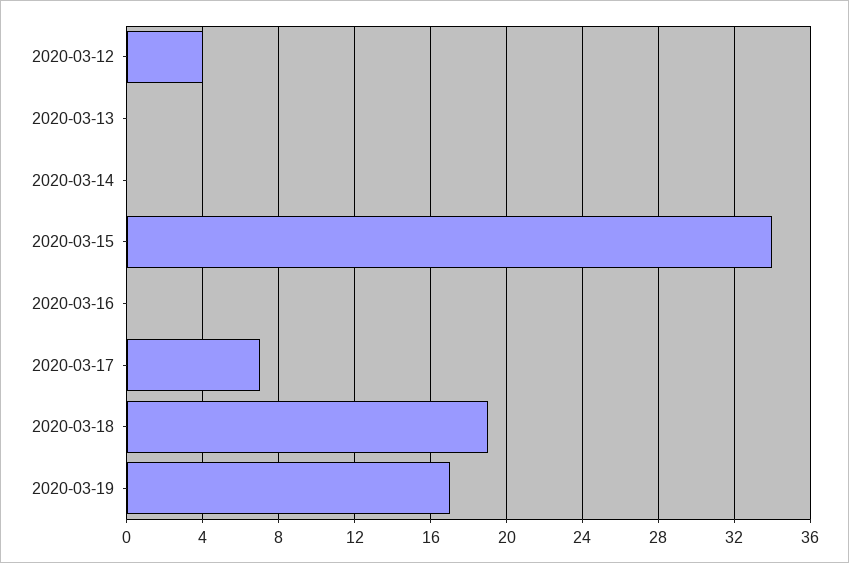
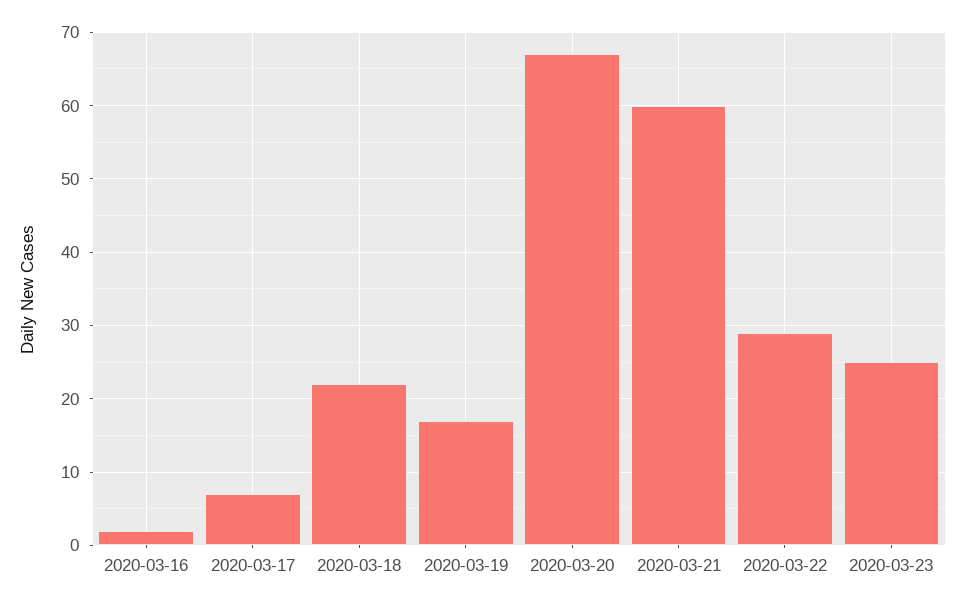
2020-03-12: 4 -> none
2020-03-13: 0 -> none
2020-03-14: 0 -> none
2020-03-15: 34 -> none
2020-03-16: 0 -> 2
2020-03-18: 19 -> 22
2020-03-20: none -> 67
2020-03-21: none -> 60
2020-03-22: none -> 29
2020-03-23: none -> 25

